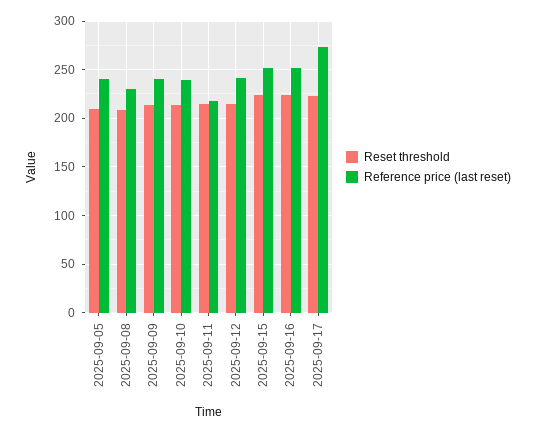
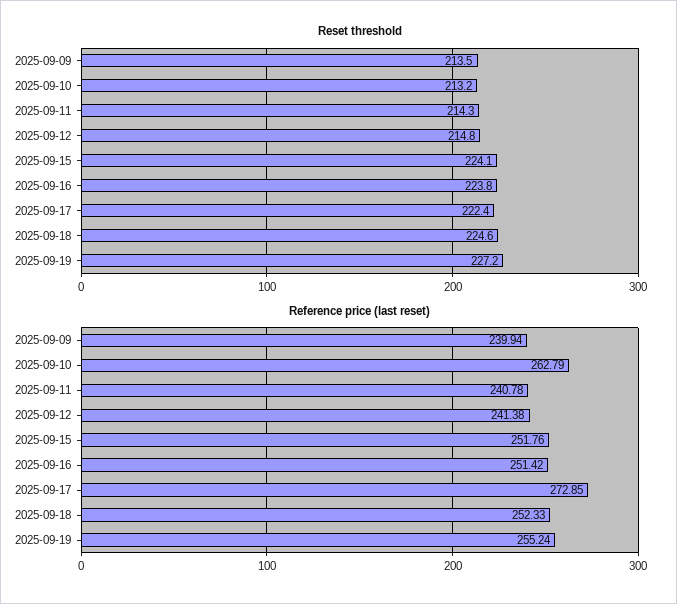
Reset threshold, 2025-09-05: 210 -> none
Reference price (last reset), 2025-09-05: 240 -> none
Reset threshold, 2025-09-08: 210 -> none
Reference price (last reset), 2025-09-08: 230 -> none
Reference price (last reset), 2025-09-10: 240 -> 262.79
Reference price (last reset), 2025-09-11: 220 -> 240.78
Reset threshold, 2025-09-18: none -> 224.6
Reset threshold, 2025-09-19: none -> 227.2
Reference price (last reset), 2025-09-18: none -> 252.33
Reference price (last reset), 2025-09-19: none -> 255.24

